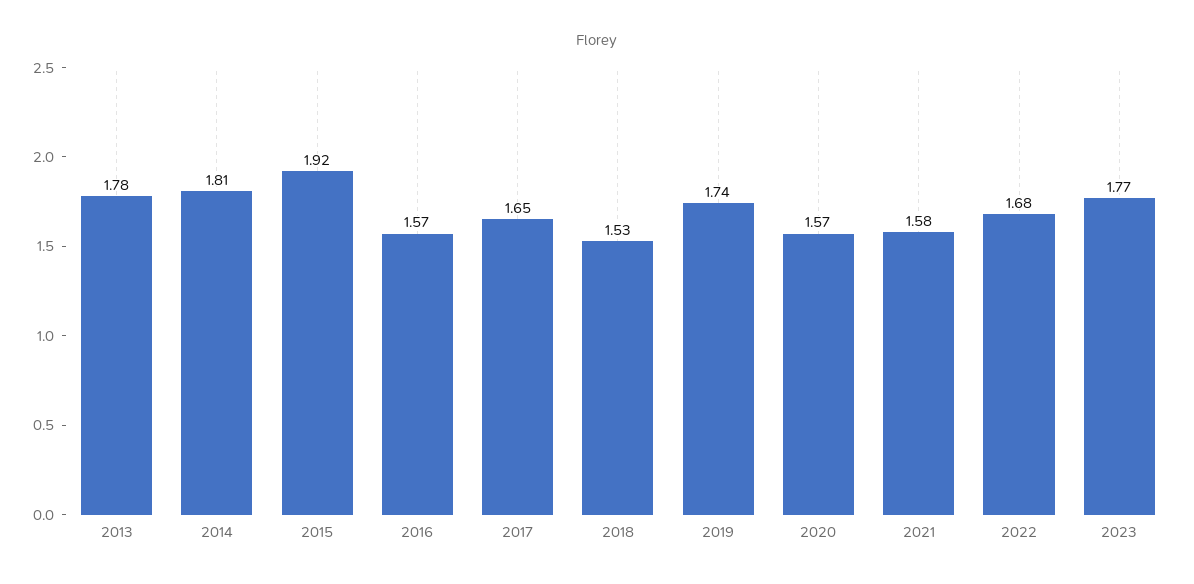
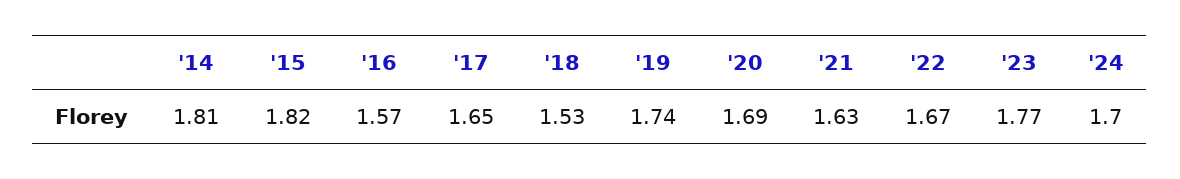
2013: 1.78 -> none
2015: 1.92 -> 1.82
2020: 1.57 -> 1.69
2021: 1.58 -> 1.63
2022: 1.68 -> 1.67
'24: none -> 1.7

